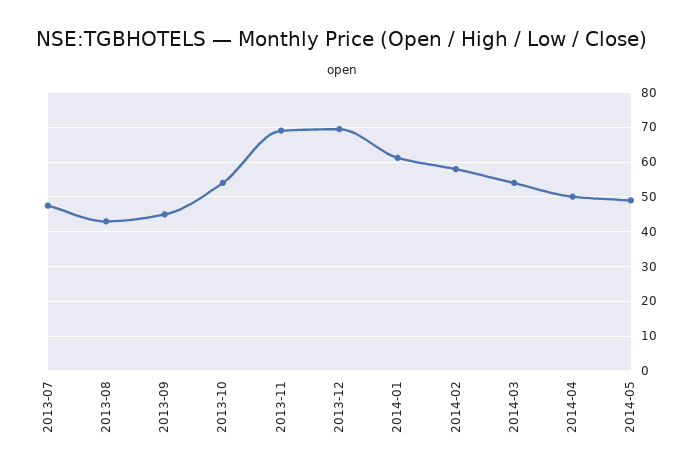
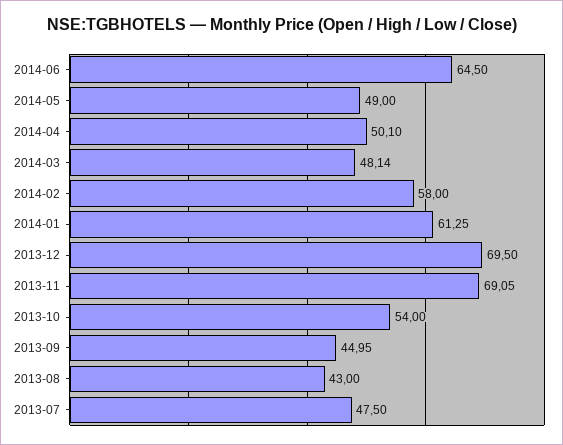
2014-03: 54 -> 48.14
2014-06: none -> 64.5

